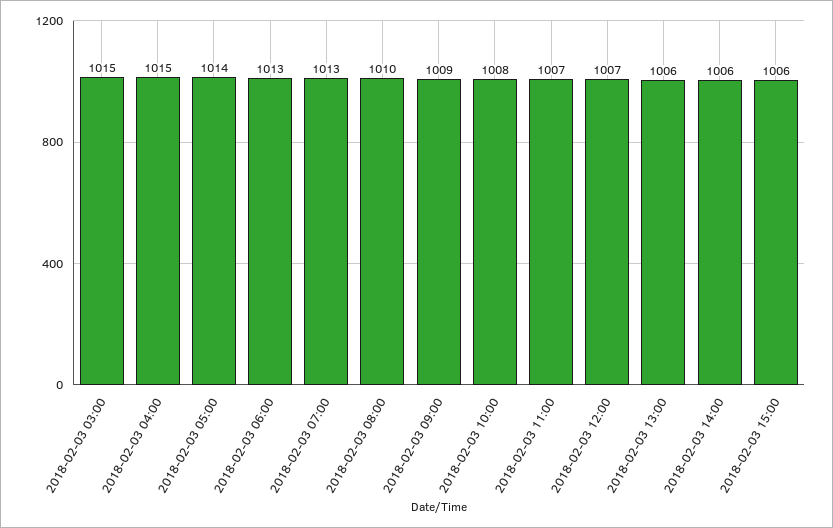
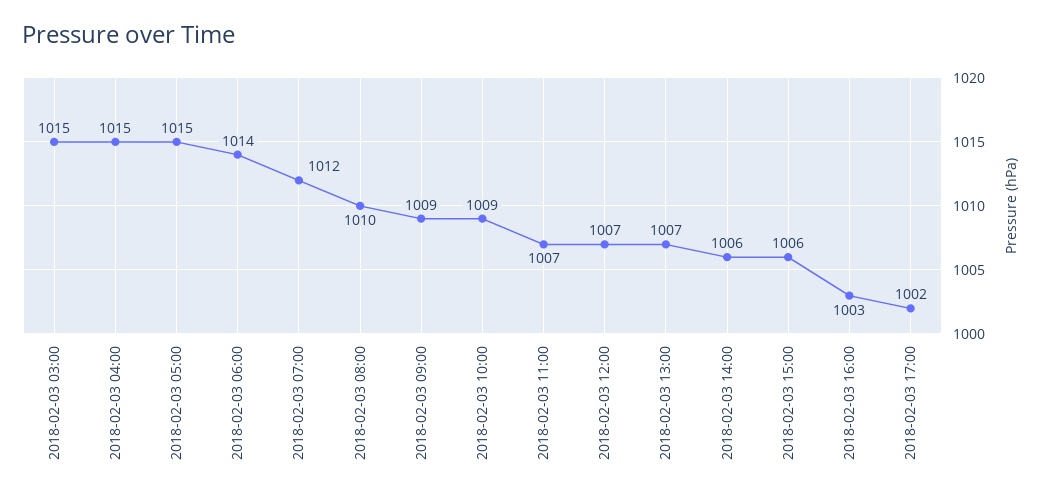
2018-02-03 05:00: 1014 -> 1015
2018-02-03 06:00: 1013 -> 1014
2018-02-03 07:00: 1013 -> 1012
2018-02-03 10:00: 1008 -> 1009
2018-02-03 13:00: 1006 -> 1007
2018-02-03 16:00: none -> 1003
2018-02-03 17:00: none -> 1002

